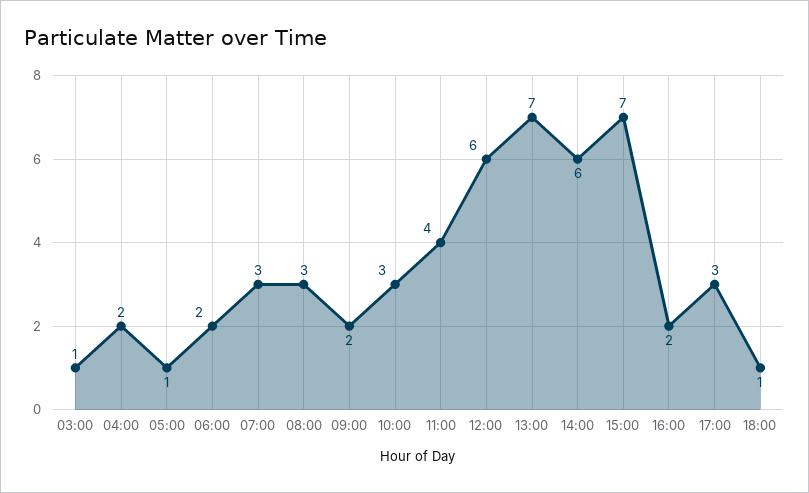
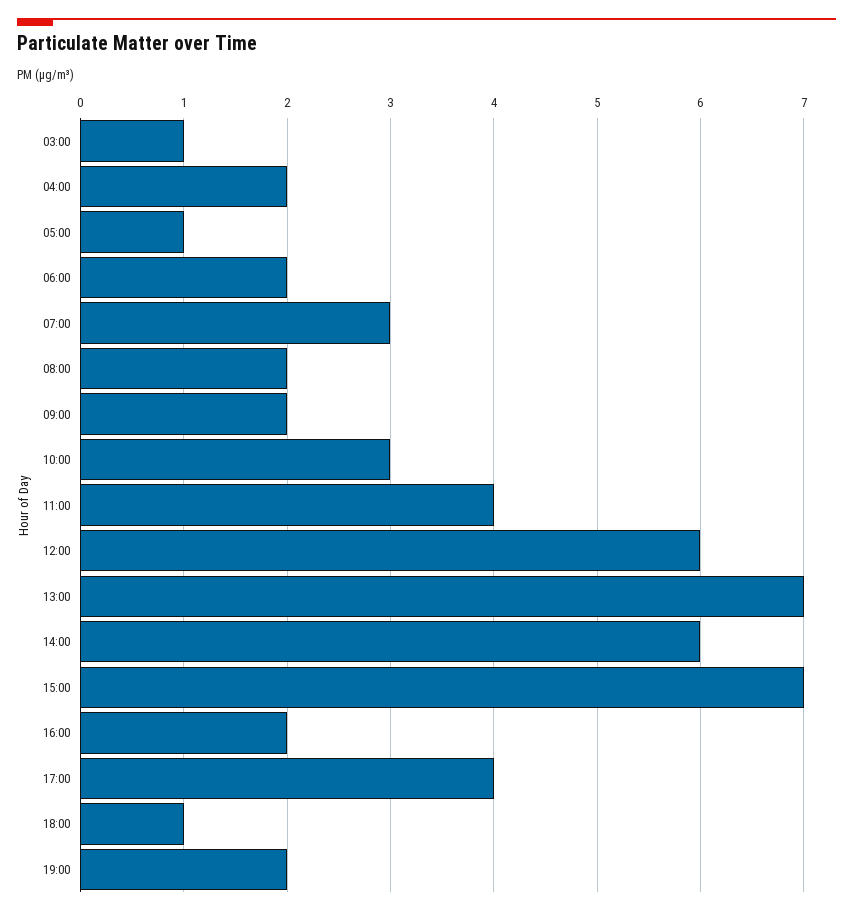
08:00: 3 -> 2
17:00: 3 -> 4
19:00: none -> 2

